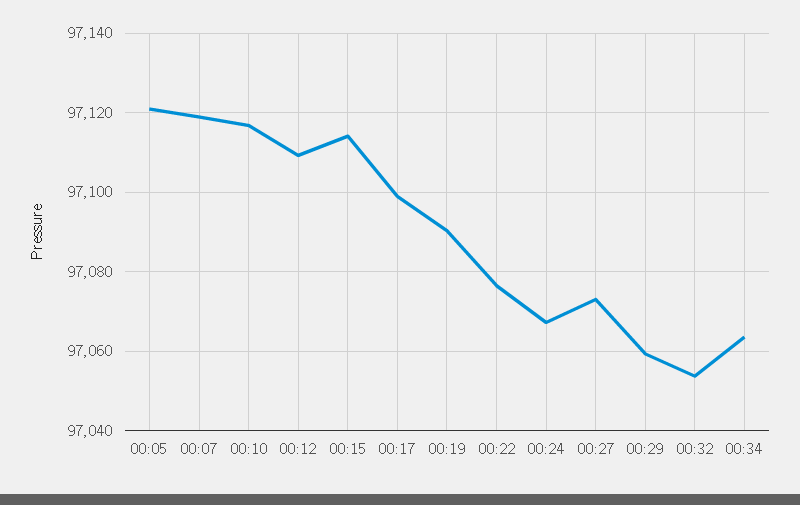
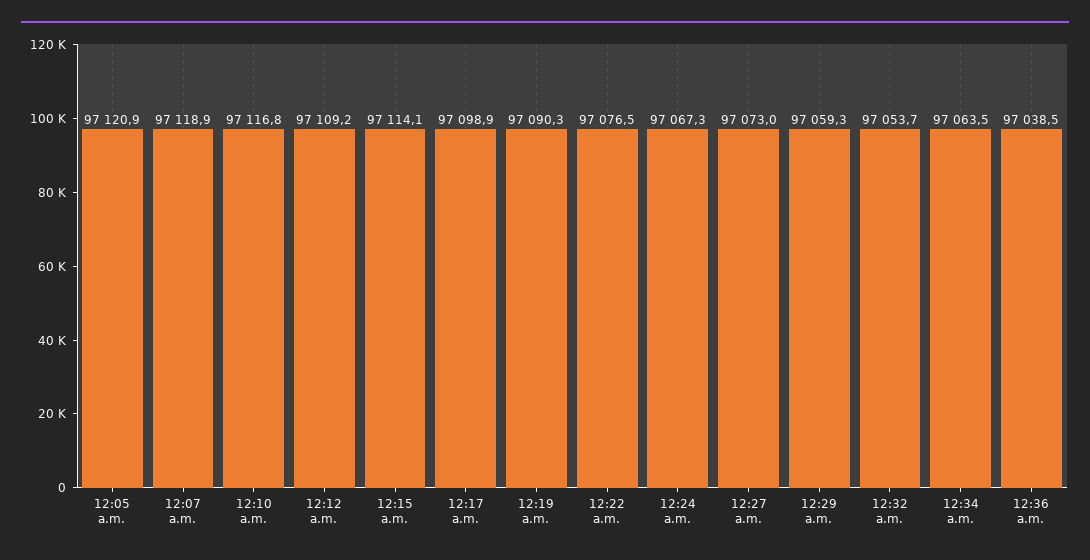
12:36 a.m.: none -> 97038.5

